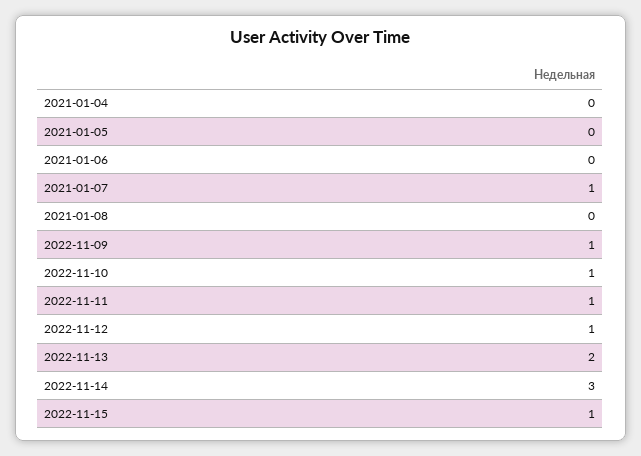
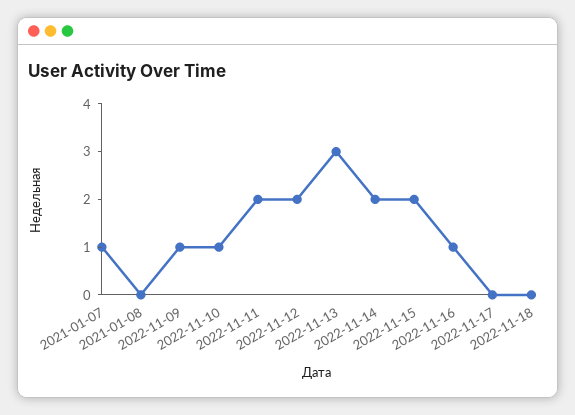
2021-01-04: 0 -> none
2021-01-05: 0 -> none
2021-01-06: 0 -> none
2022-11-11: 1 -> 2
2022-11-12: 1 -> 2
2022-11-13: 2 -> 3
2022-11-14: 3 -> 2
2022-11-15: 1 -> 2
2022-11-16: none -> 1
2022-11-17: none -> 0
2022-11-18: none -> 0

